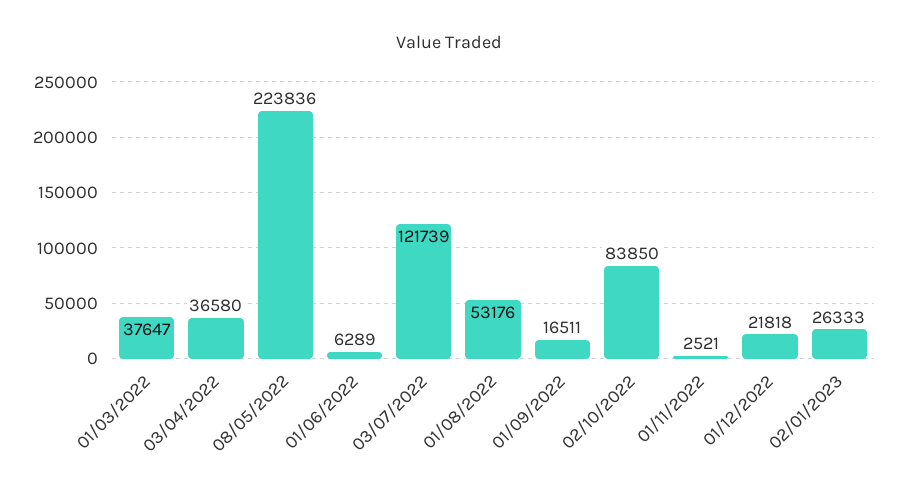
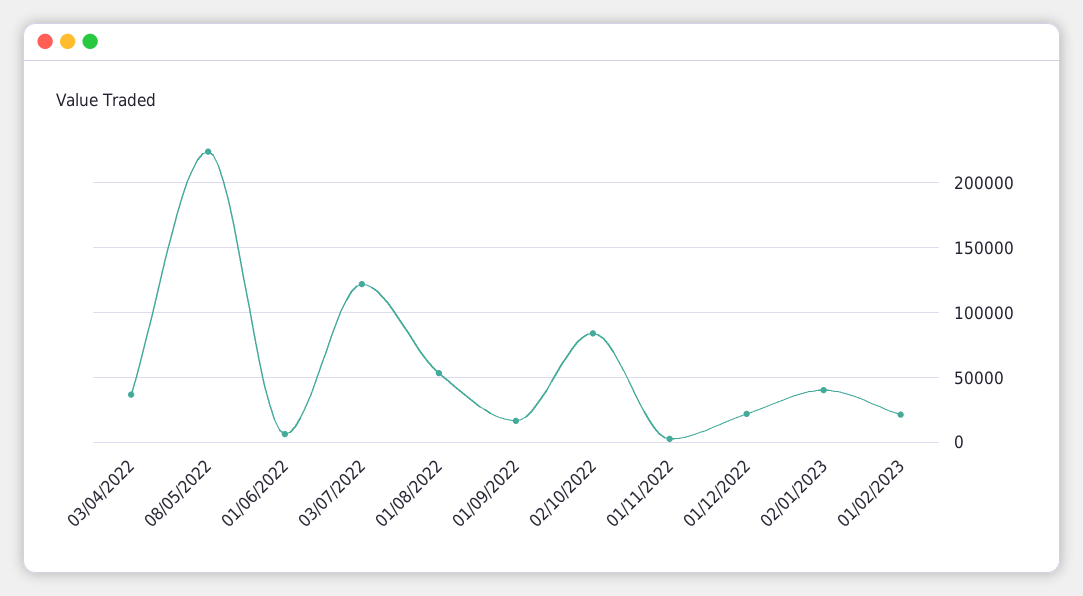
01/03/2022: 37647 -> none
02/01/2023: 26333 -> 40000
01/02/2023: none -> 20000

